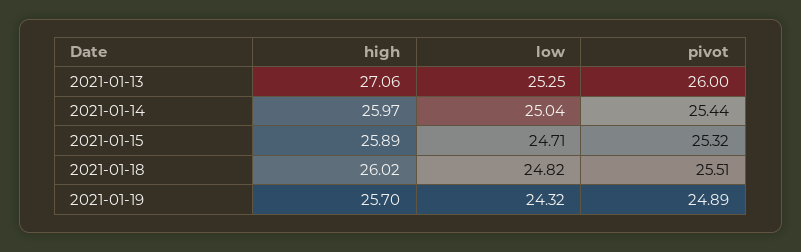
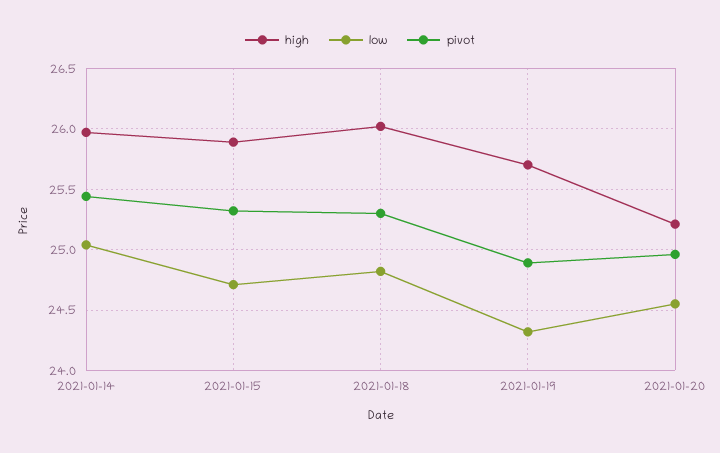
high, 2021-01-13: 27.06 -> none
low, 2021-01-13: 25.25 -> none
pivot, 2021-01-13: 26 -> none
pivot, 2021-01-18: 25.51 -> 25.3
high, 2021-01-20: none -> 25.2
low, 2021-01-20: none -> 24.55
pivot, 2021-01-20: none -> 24.95

